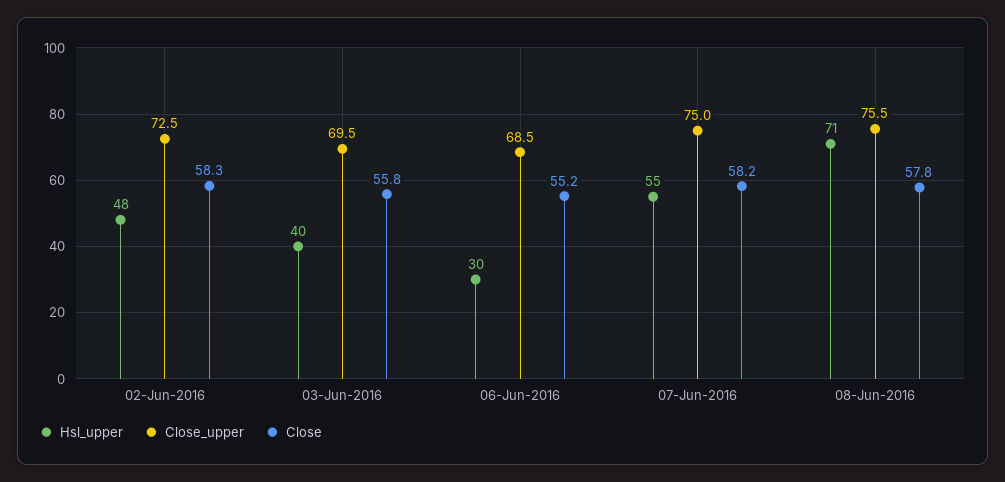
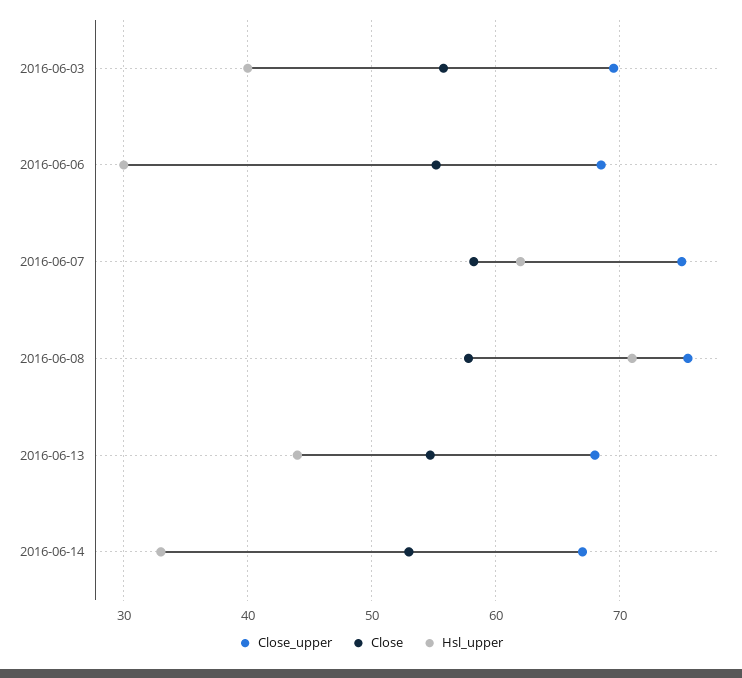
Hsl_upper, 02-Jun-2016: 48 -> none
Close_upper, 02-Jun-2016: 72.5 -> none
Close, 02-Jun-2016: 58.3 -> none
Hsl_upper, 07-Jun-2016: 55 -> 62
Close_upper, 2016-06-13: none -> 68
Close, 2016-06-13: none -> 55
Hsl_upper, 2016-06-13: none -> 44
Close_upper, 2016-06-14: none -> 67
Close, 2016-06-14: none -> 53
Hsl_upper, 2016-06-14: none -> 33

